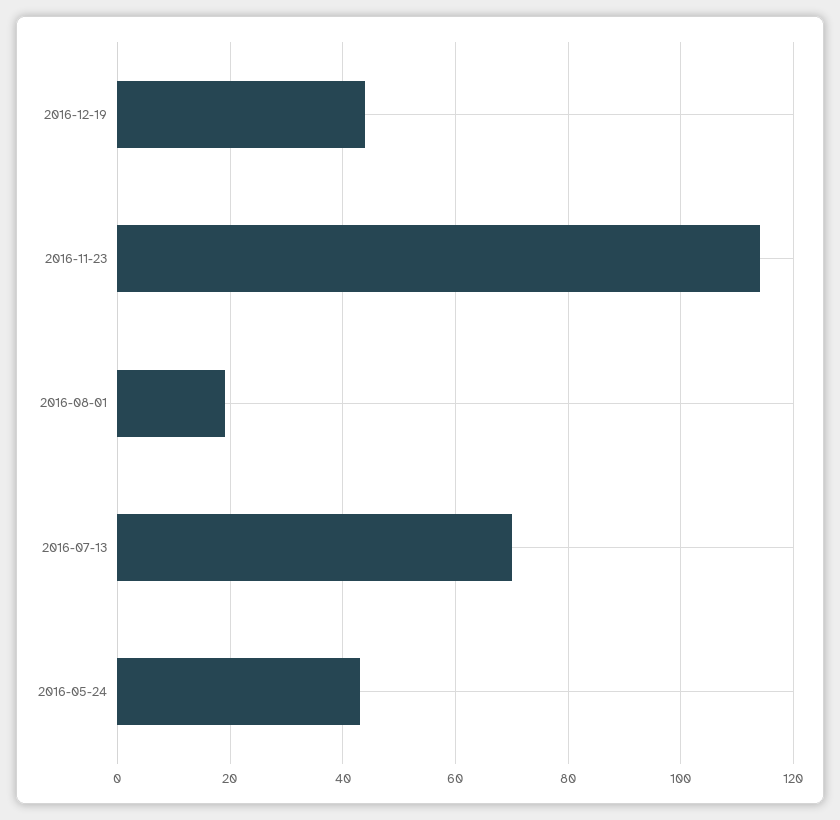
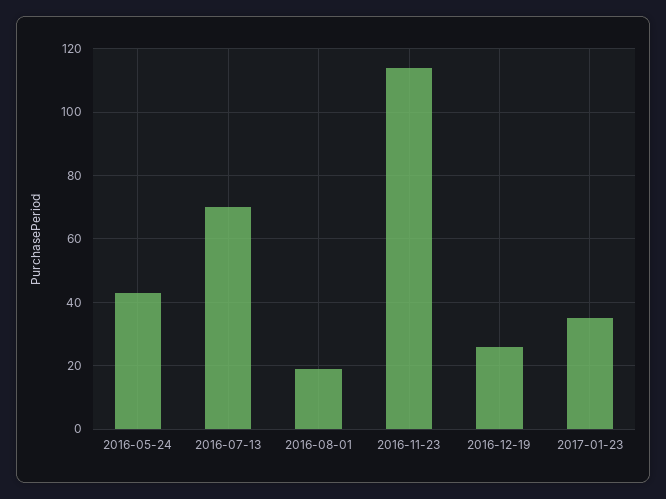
2016-12-19: 45 -> 25
2017-01-23: none -> 35

